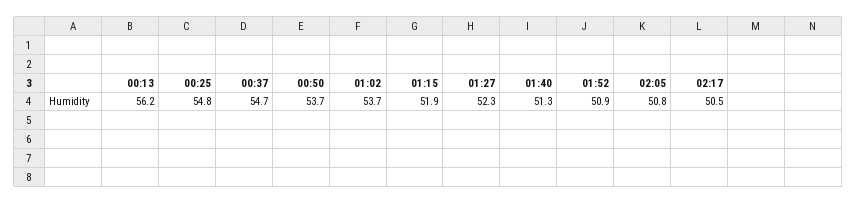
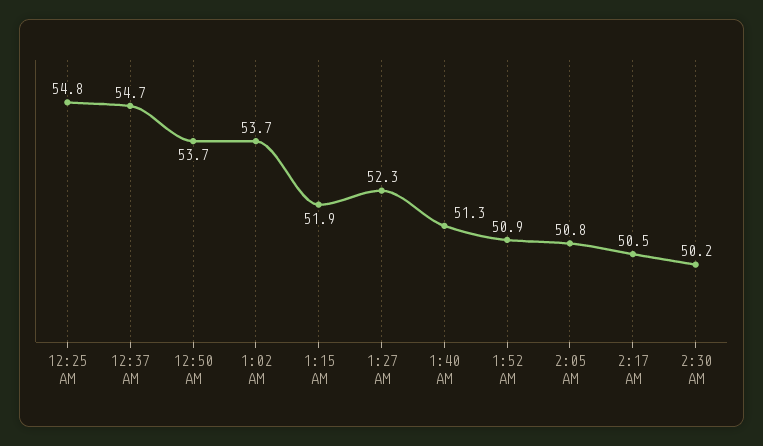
00:13: 56.2 -> none
2:30 AM: none -> 50.2

